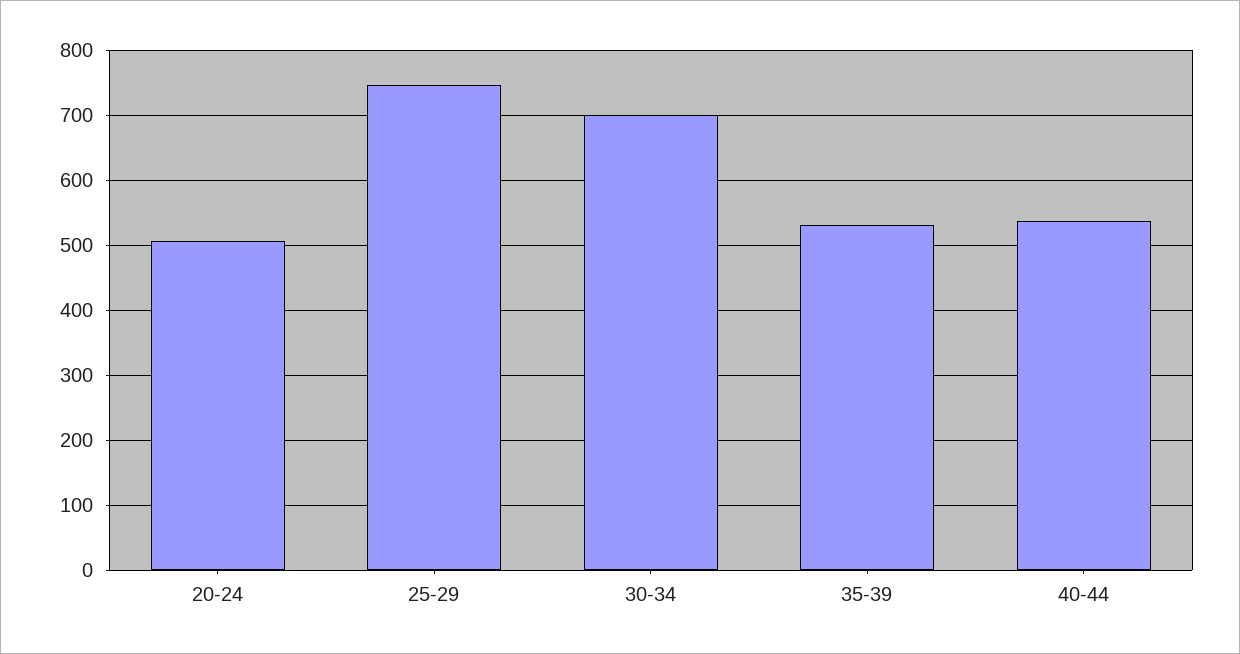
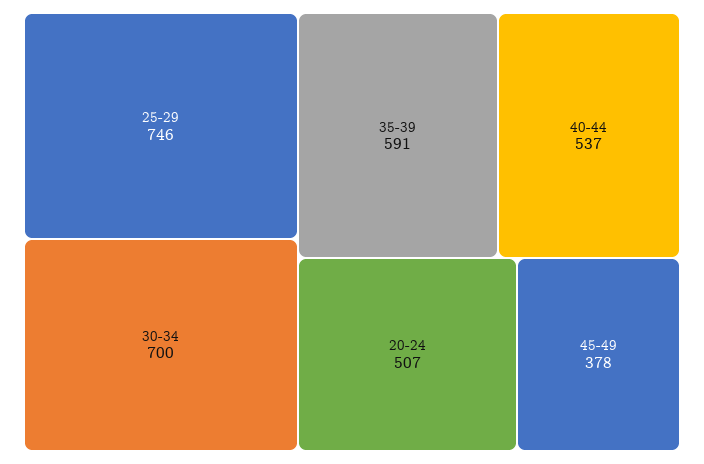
35-39: 530 -> 591
45-49: none -> 378

